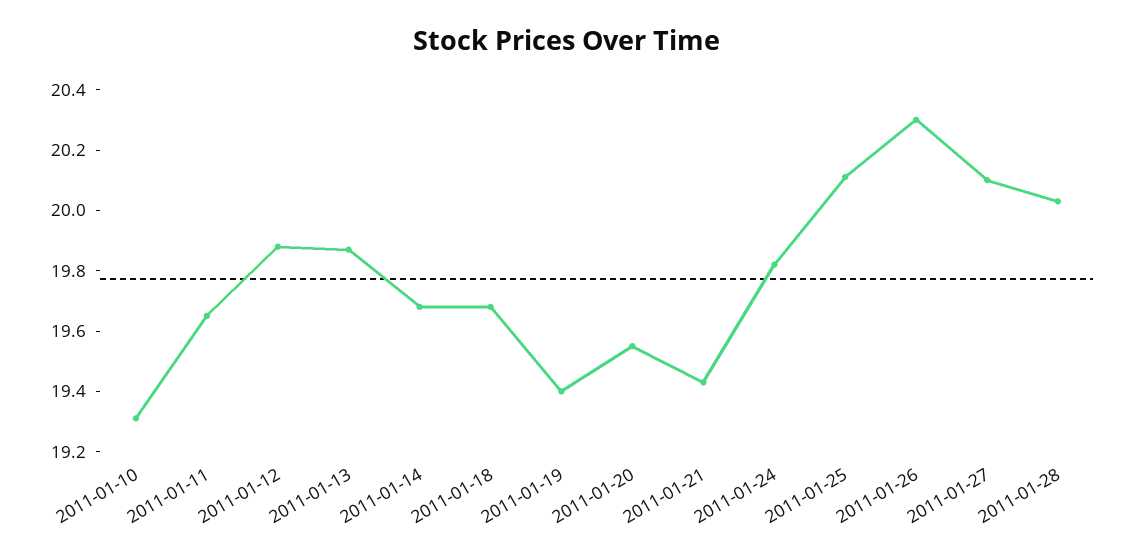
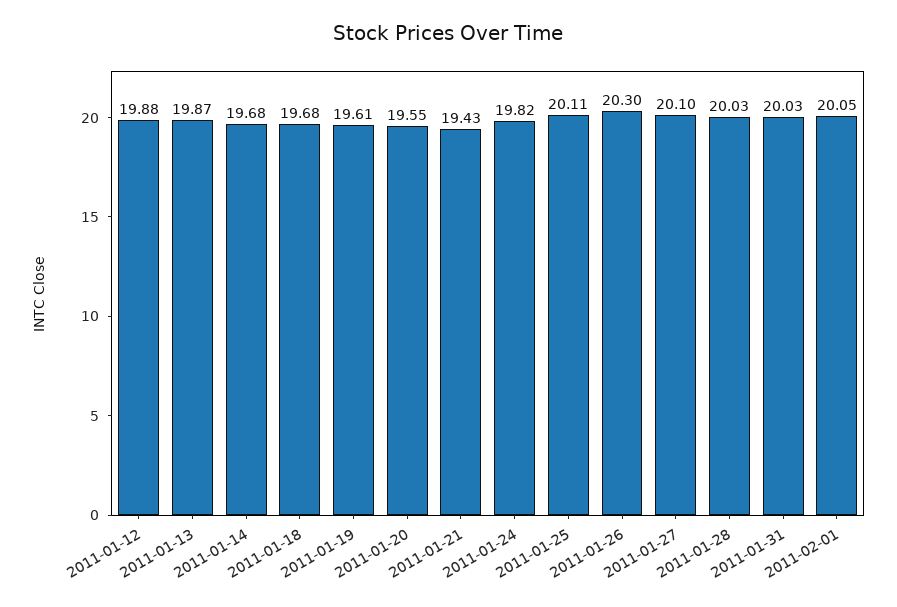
2011-01-10: 19.3 -> none
2011-01-11: 19.65 -> none
2011-01-19: 19.4 -> 19.61
2011-01-31: none -> 20.03
2011-02-01: none -> 20.05

